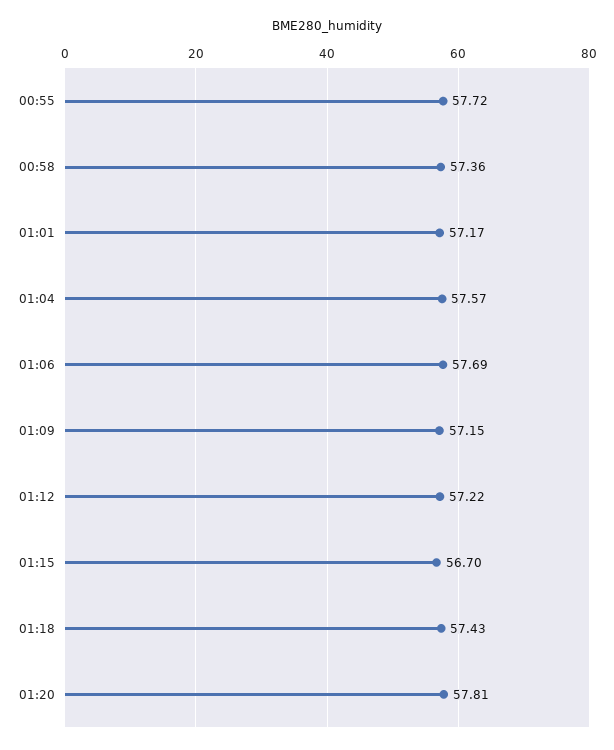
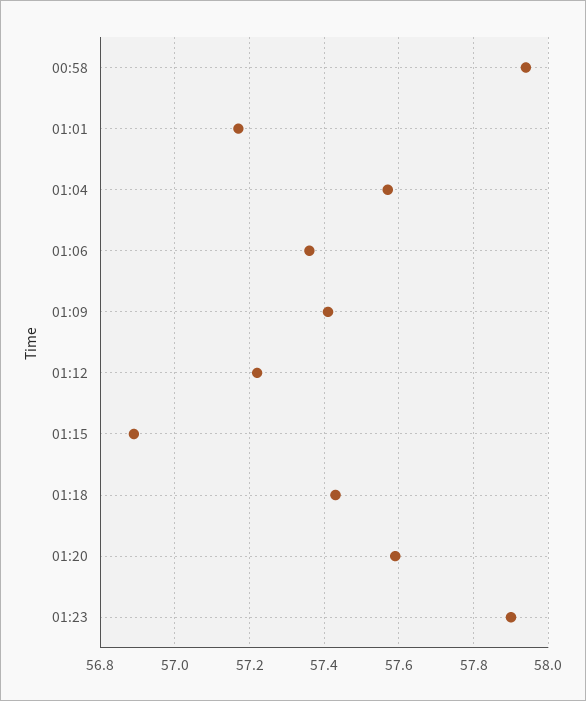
00:55: 57.72 -> none
00:58: 57.36 -> 57.95
01:06: 57.69 -> 57.35
01:09: 57.15 -> 57.4
01:15: 56.7 -> 56.9
01:20: 57.81 -> 57.6
01:23: none -> 57.9

